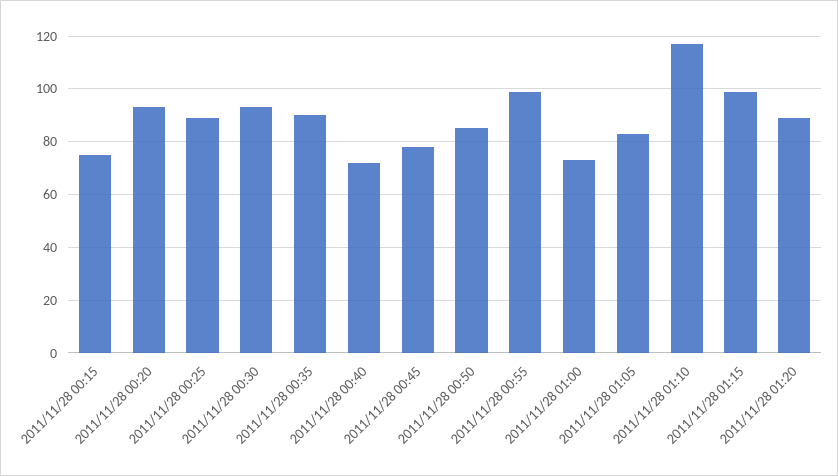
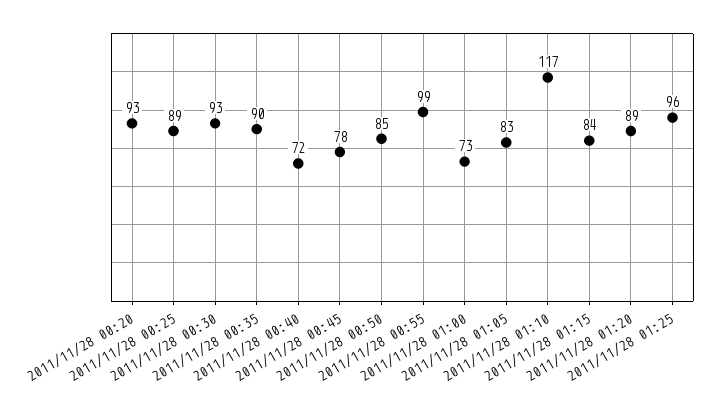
2011/11/28 00:15: 75 -> none
2011/11/28 01:15: 100 -> 84
2011/11/28 01:25: none -> 96

